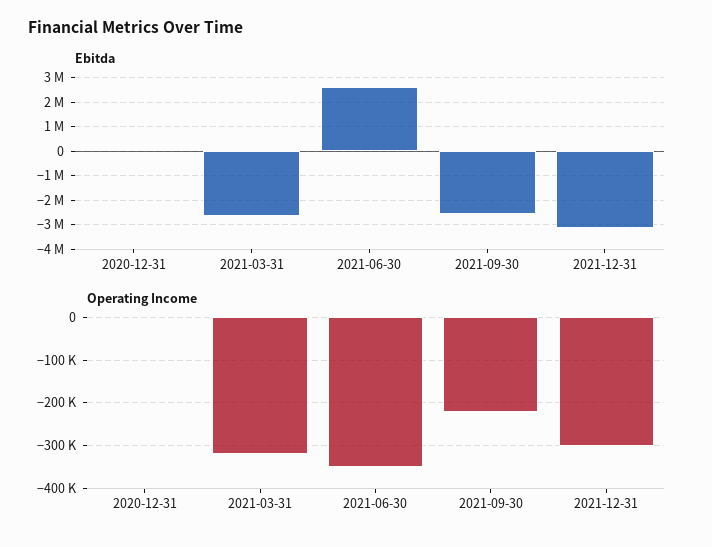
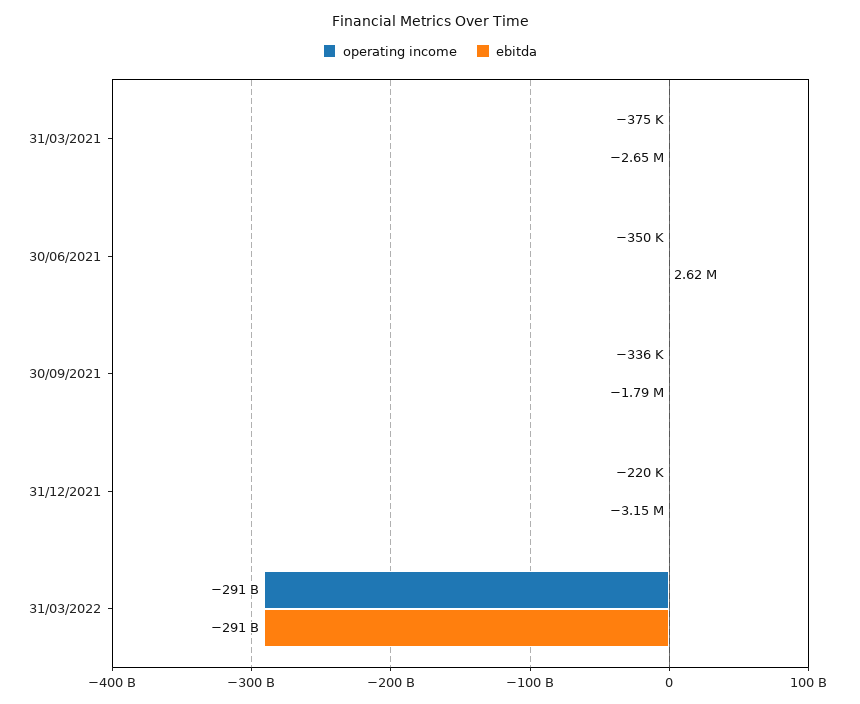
Ebitda, 2020-12-31: 0 -> none
Ebitda, 2021-09-30: -2500000 -> -1790000
Operating Income, 2020-12-31: 0 -> none
Operating Income, 2021-03-31: -320000 -> -375000
Operating Income, 2021-09-30: -220000 -> -336000
Operating Income, 2021-12-31: -300000 -> -220000
Operating Income, 31/03/2022: none -> -291000000000
Ebitda, 31/03/2022: none -> -291000000000

